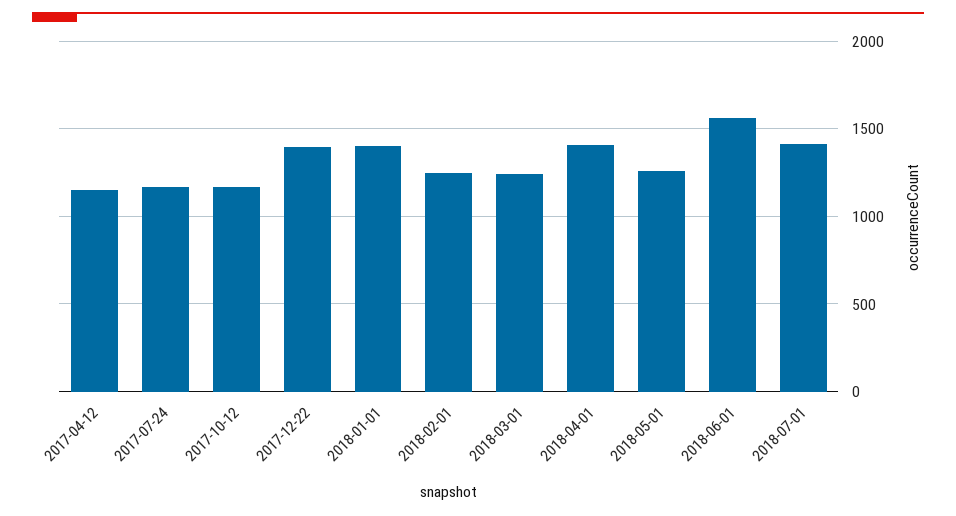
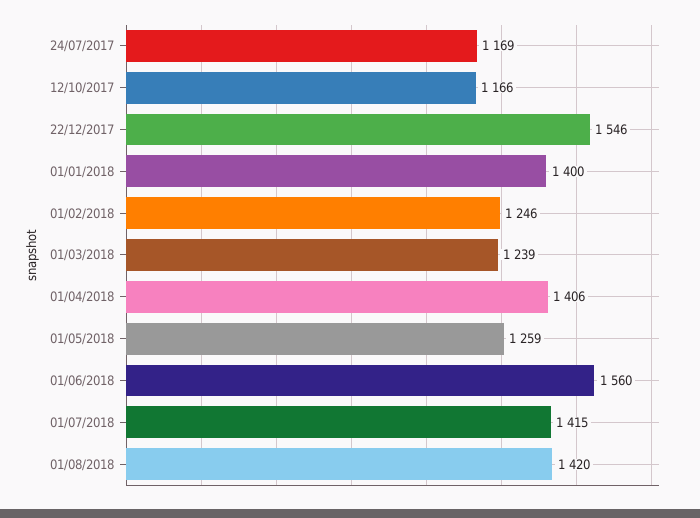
2017-04-12: 1150 -> none
2017-12-22: 1400 -> 1546
01/08/2018: none -> 1420

